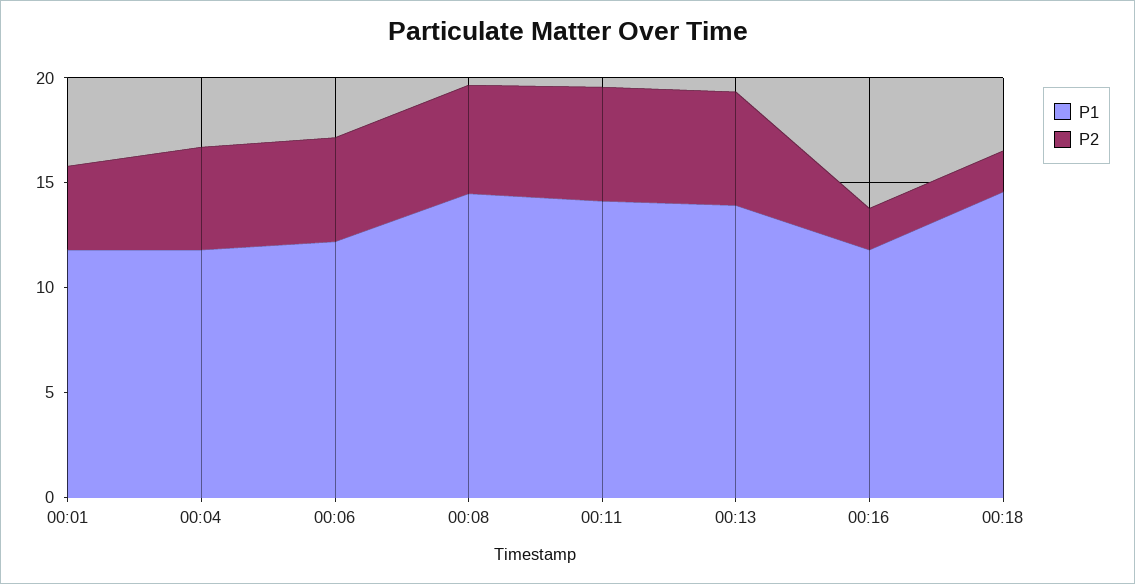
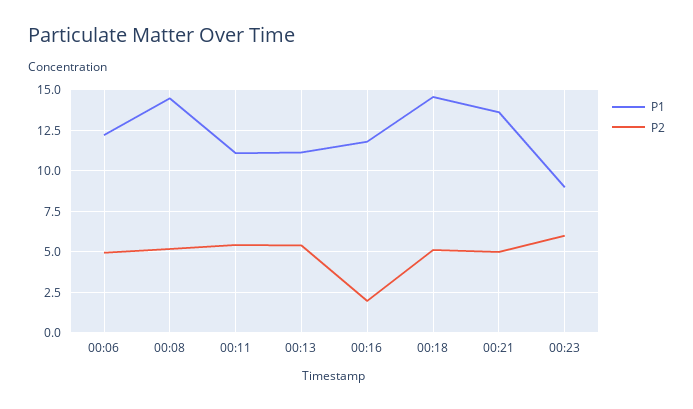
P1, 00:01: 12 -> none
P2, 00:01: 4 -> none
P1, 00:04: 12 -> none
P2, 00:04: 5 -> none
P1, 00:11: 14 -> 11
P1, 00:13: 14 -> 11
P2, 00:18: 2 -> 5
P1, 00:21: none -> 13.5
P2, 00:21: none -> 5
P1, 00:23: none -> 9
P2, 00:23: none -> 6

